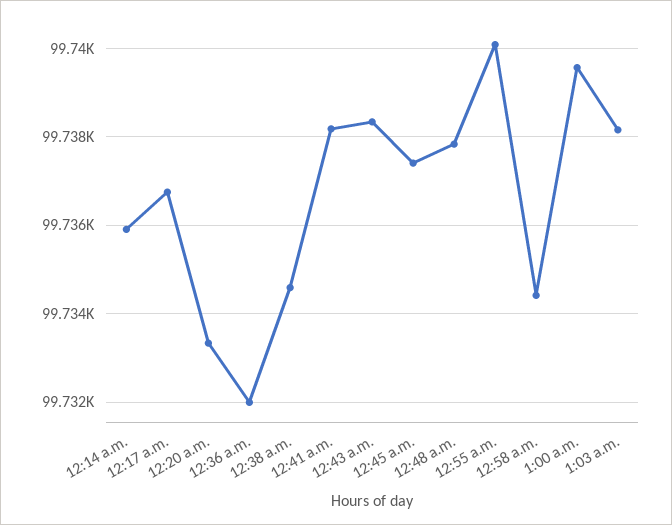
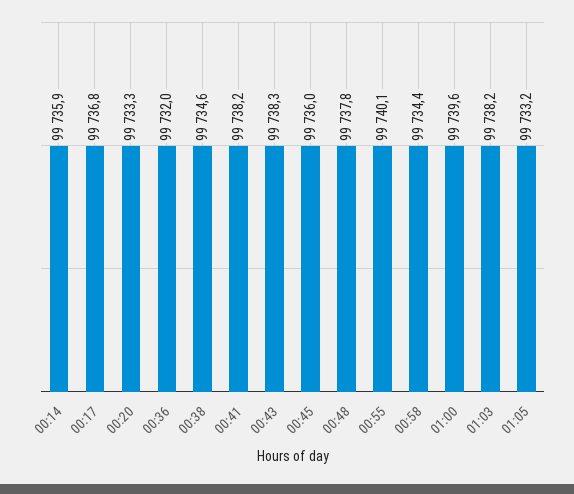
12:45 a.m.: 99737.4 -> 99736
01:05: none -> 99733.2

